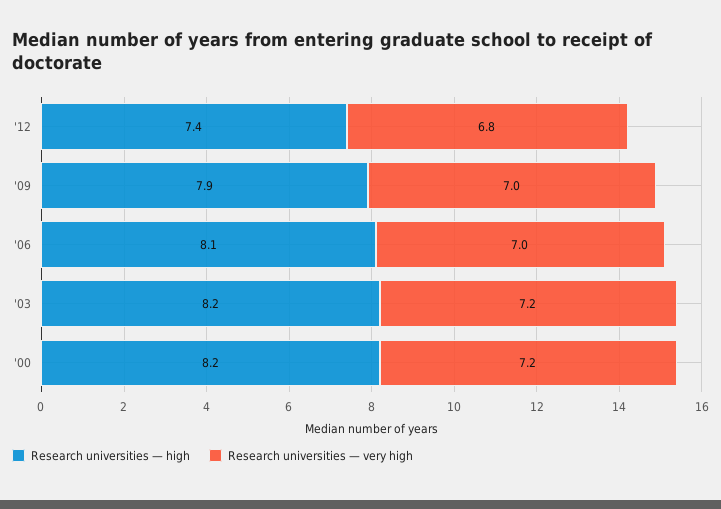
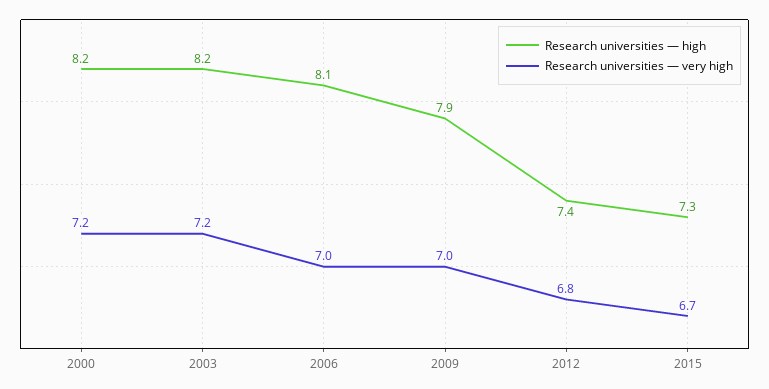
Research universities — high, 2015: none -> 7.3
Research universities — very high, 2015: none -> 6.7

